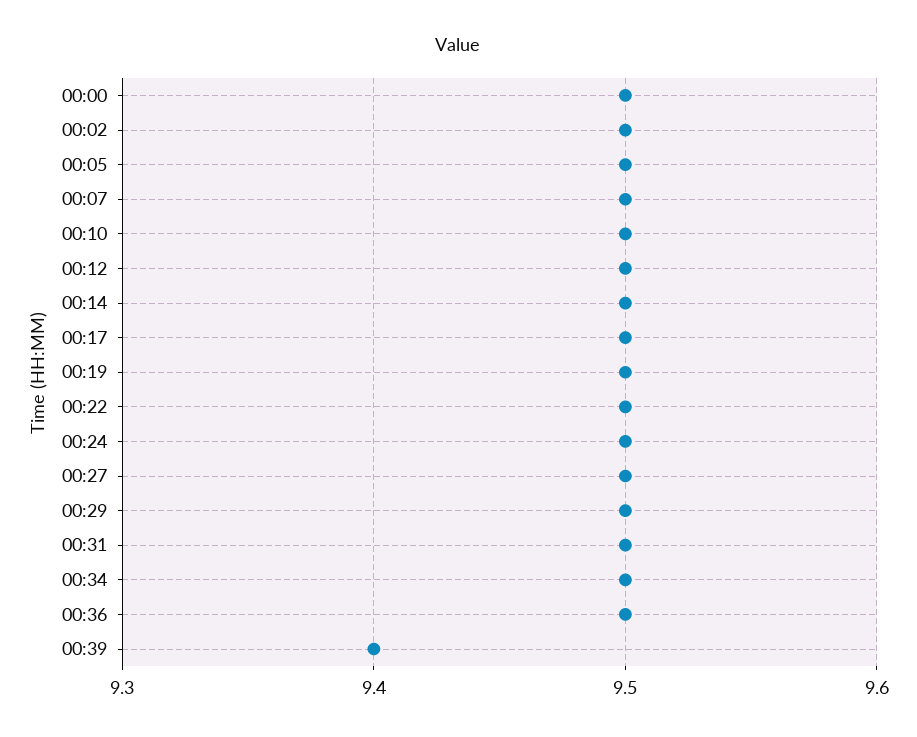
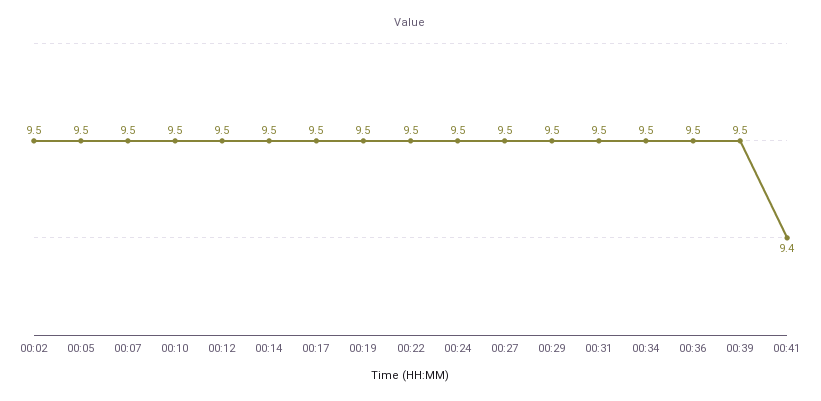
00:00: 9.5 -> none
00:39: 9.4 -> 9.5
00:41: none -> 9.4

